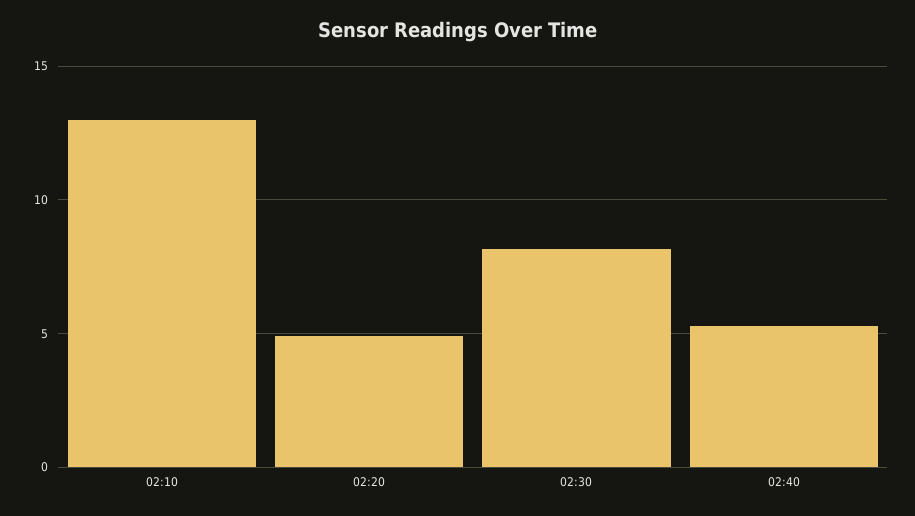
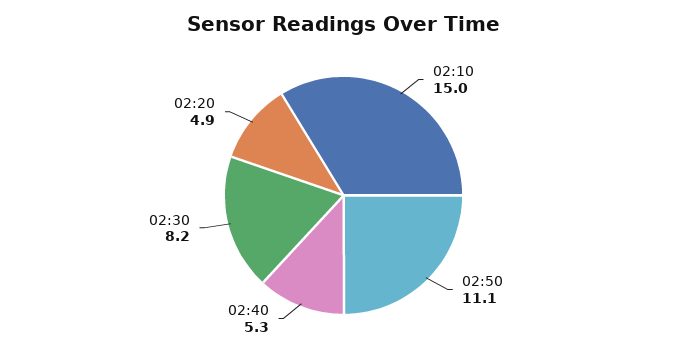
02:10: 13 -> 15
02:50: none -> 11.1

